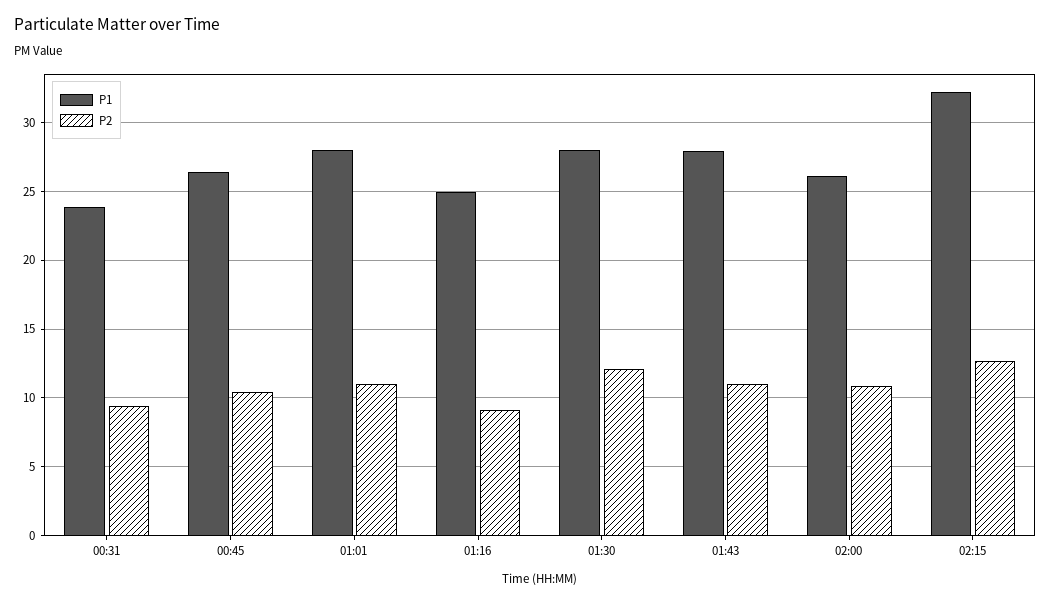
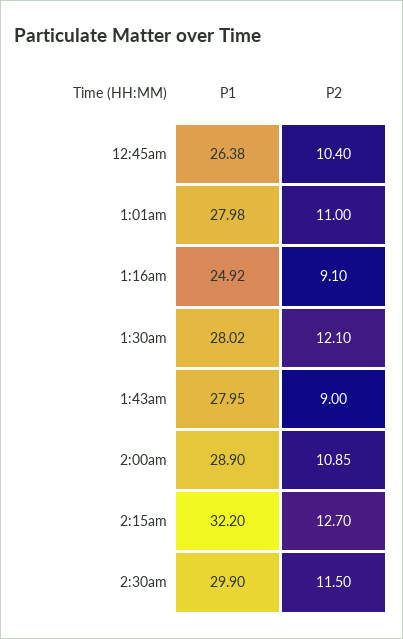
P1, 00:31: 24 -> none
P2, 00:31: 9.5 -> none
P2, 01:43: 11 -> 9
P1, 02:00: 26 -> 28.9
P1, 2:30am: none -> 29.9
P2, 2:30am: none -> 11.5

